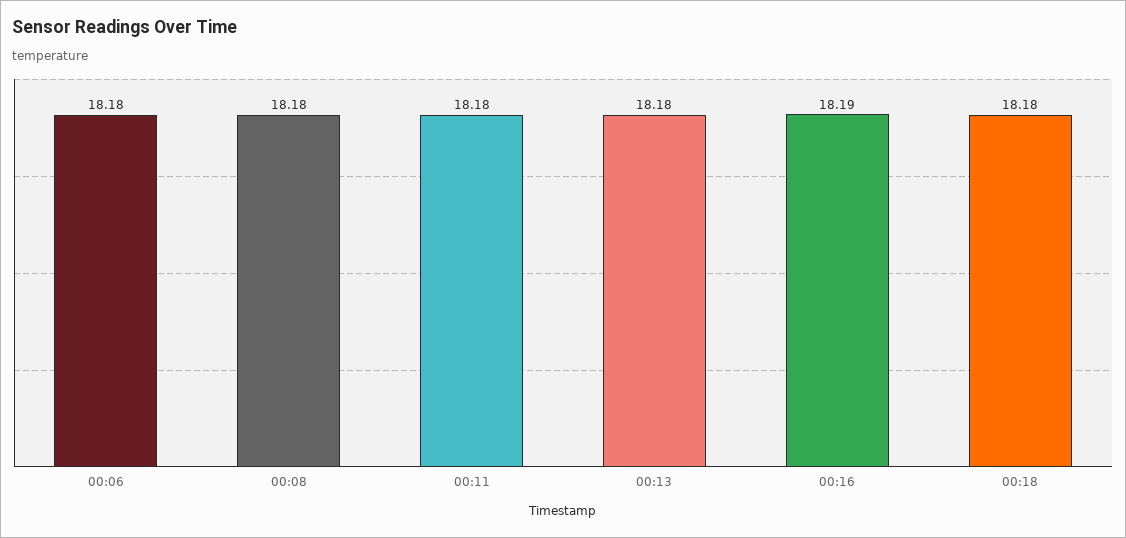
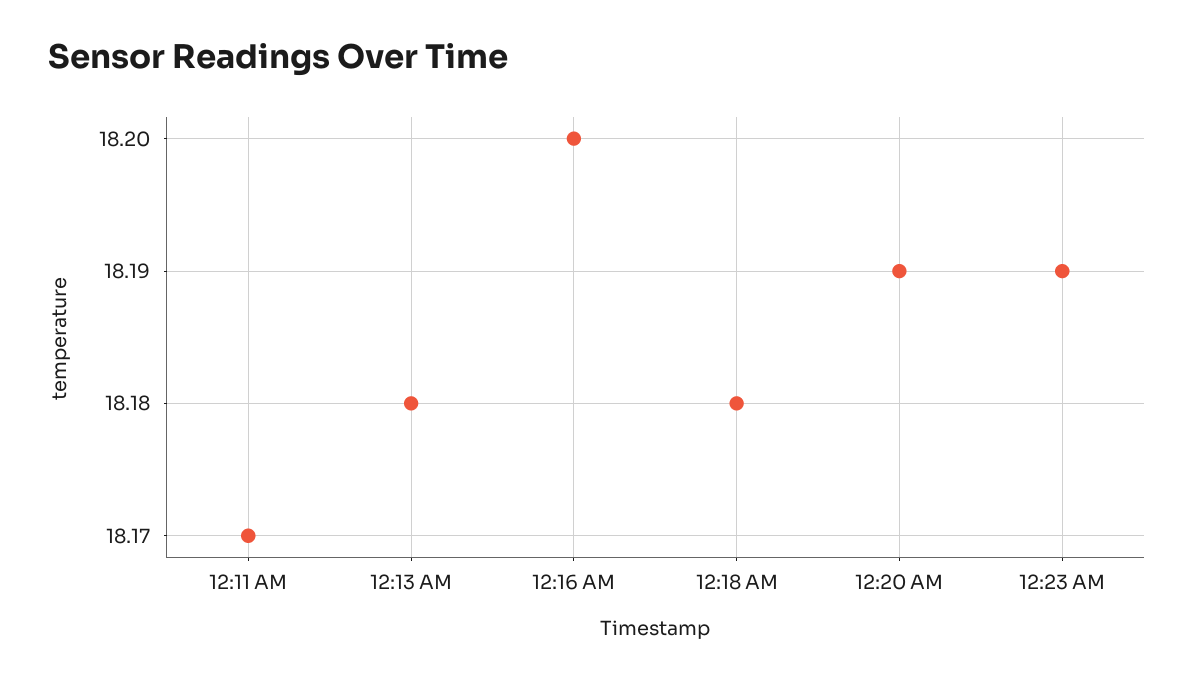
00:06: 18.18 -> none
00:08: 18.18 -> none
00:11: 18.18 -> 18.17
00:16: 18.19 -> 18.2
12:20 AM: none -> 18.19
12:23 AM: none -> 18.19

